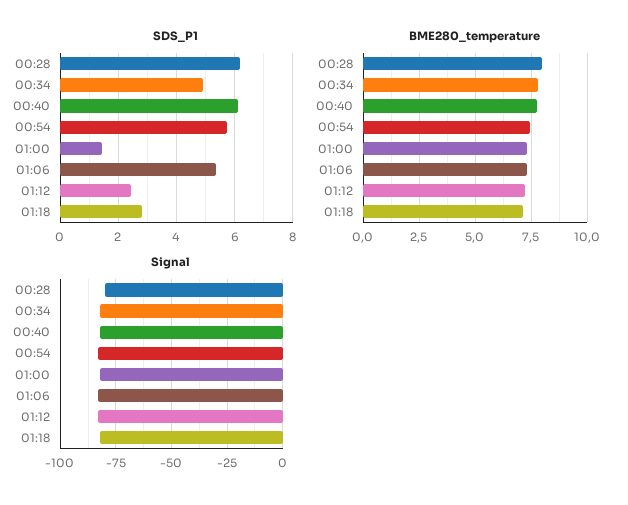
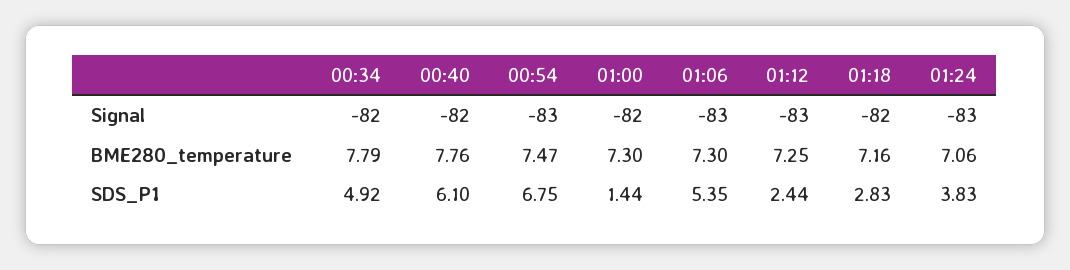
SDS_P1, 00:28: 6.25 -> none
SDS_P1, 00:54: 5.75 -> 6.75
BME280_temperature, 00:28: 8 -> none
Signal, 00:28: -80 -> none
Signal, 01:24: none -> -83
BME280_temperature, 01:24: none -> 7.06
SDS_P1, 01:24: none -> 3.83

